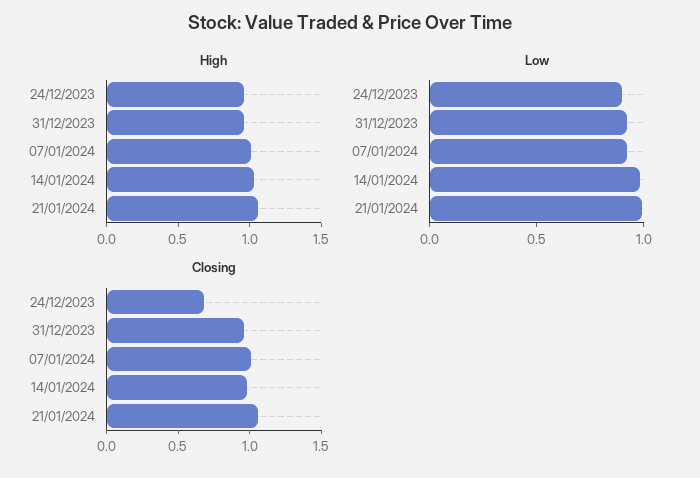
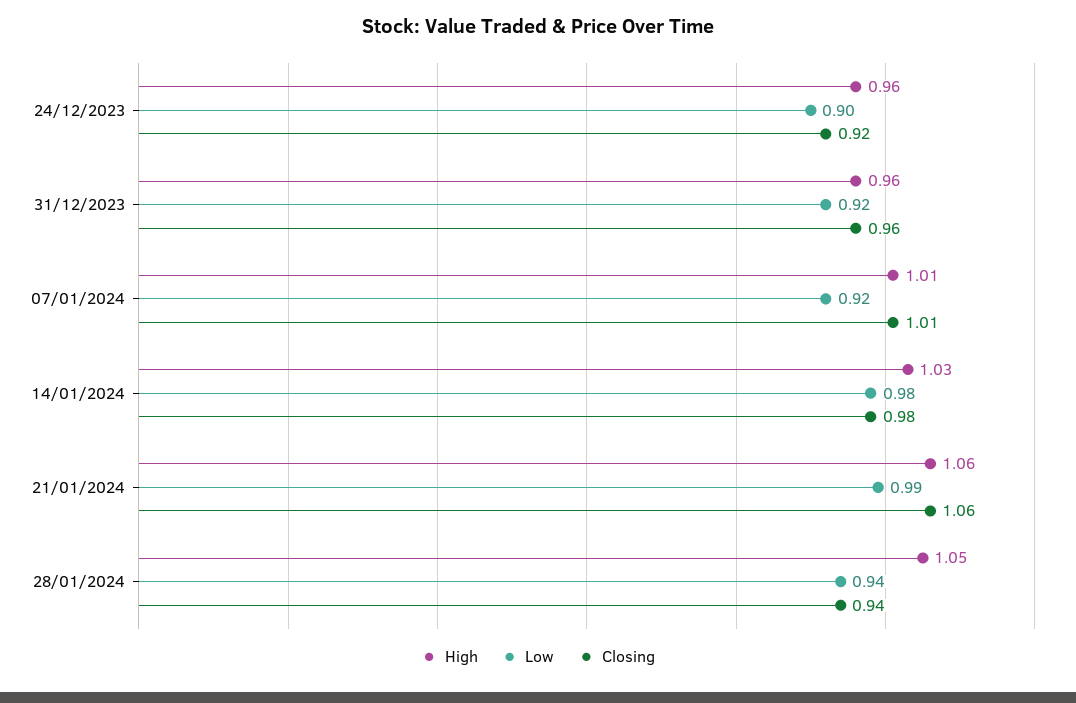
Closing, 24/12/2023: 0.7 -> 0.92
High, 28/01/2024: none -> 1.05
Low, 28/01/2024: none -> 0.94
Closing, 28/01/2024: none -> 0.94

